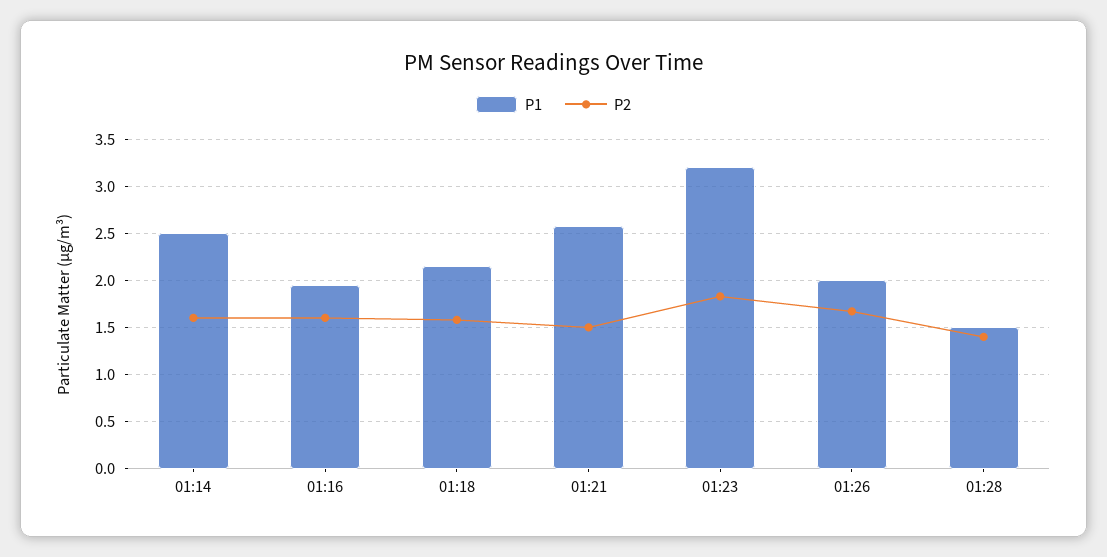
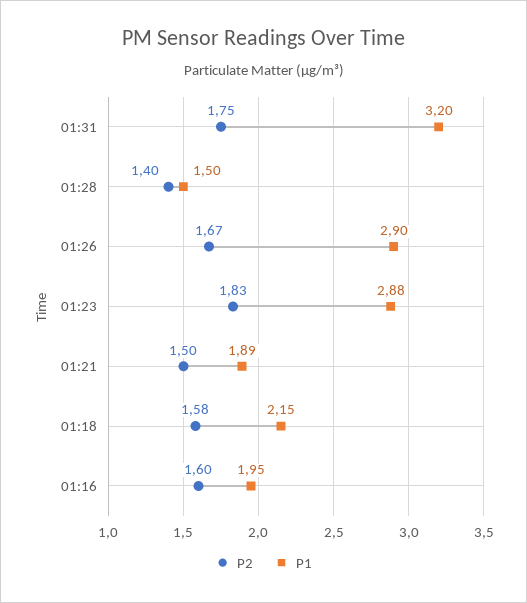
P1, 01:14: 2.5 -> none
P2, 01:14: 1.6 -> none
P1, 01:21: 2.6 -> 1.89
P1, 01:23: 3.2 -> 2.88
P1, 01:26: 2 -> 2.9
P2, 01:31: none -> 1.75
P1, 01:31: none -> 3.2

